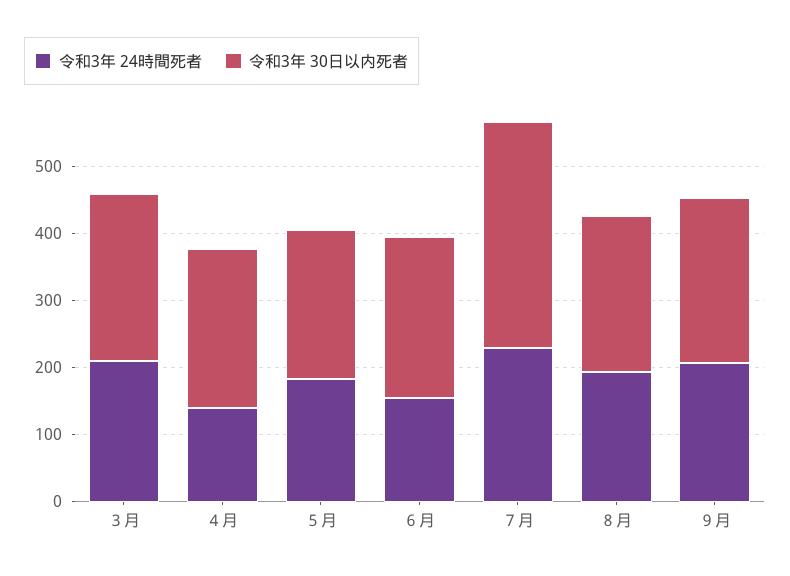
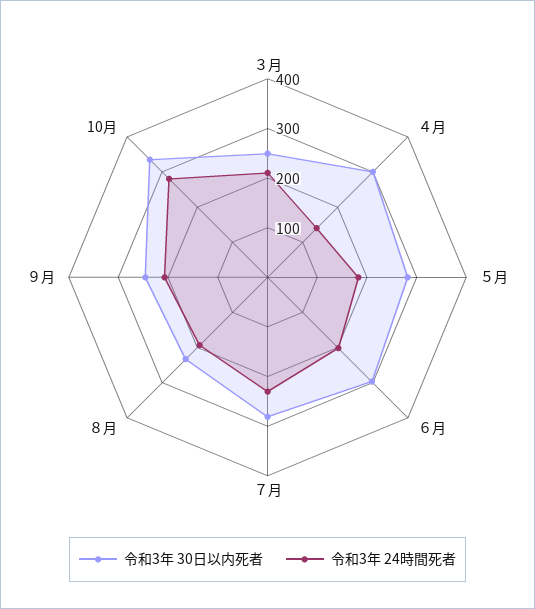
令和3年 30日以内死者, ４月: 240 -> 300
令和3年 30日以内死者, ５月: 220 -> 280
令和3年 24時間死者, ６月: 160 -> 200
令和3年 30日以内死者, ６月: 240 -> 300
令和3年 30日以内死者, ７月: 340 -> 280
令和3年 30日以内死者, 10月: none -> 340
令和3年 24時間死者, 10月: none -> 280

